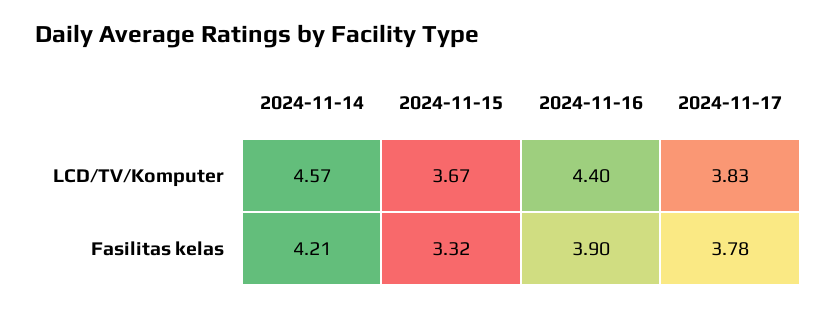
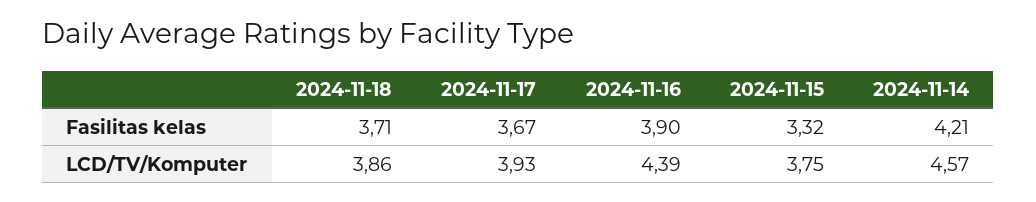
2024-11-15, LCD/TV/Komputer: 3.67 -> 3.75
2024-11-16, LCD/TV/Komputer: 4.4 -> 4.39
2024-11-17, LCD/TV/Komputer: 3.83 -> 3.93
2024-11-17, Fasilitas kelas: 3.78 -> 3.67
2024-11-18, Fasilitas kelas: none -> 3.71
2024-11-18, LCD/TV/Komputer: none -> 3.86

